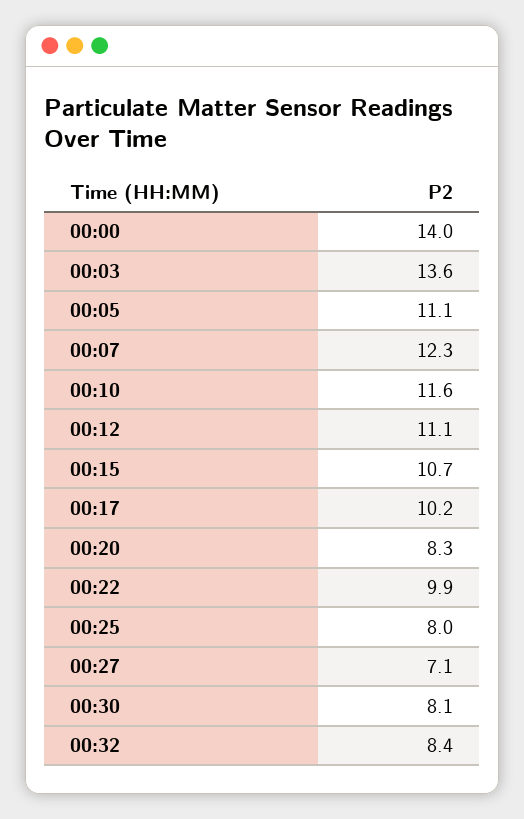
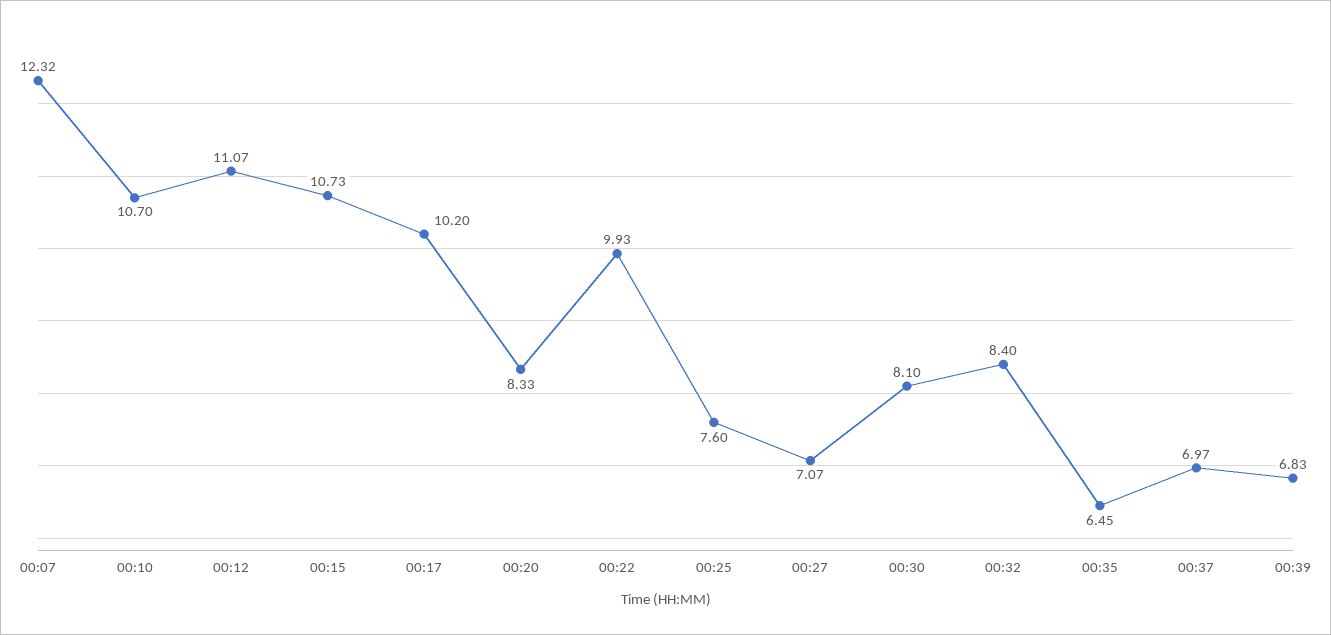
00:00: 14 -> none
00:03: 13.6 -> none
00:05: 11.1 -> none
00:10: 11.6 -> 10.7
00:25: 8 -> 7.6
00:35: none -> 6.45
00:37: none -> 6.97
00:39: none -> 6.83

